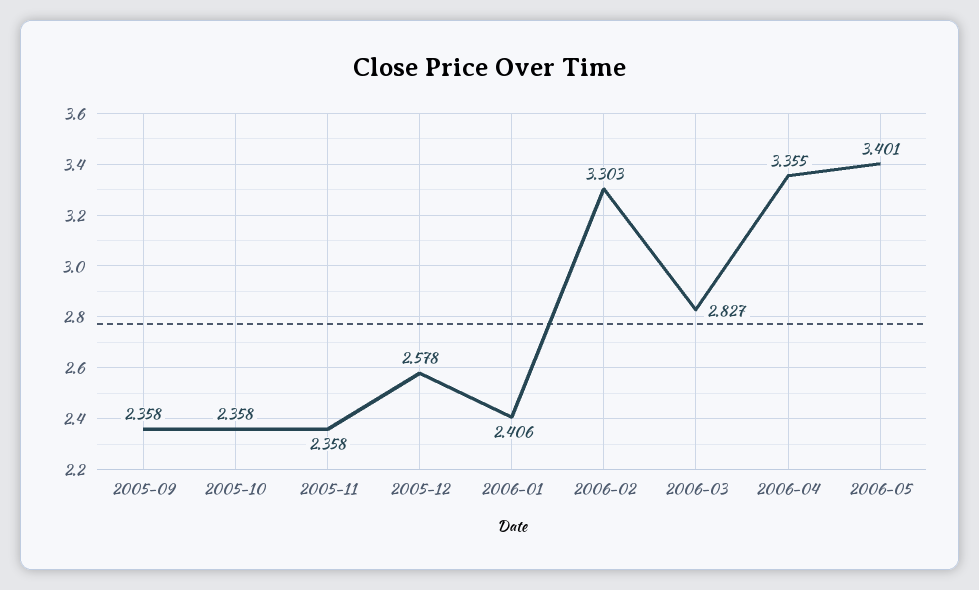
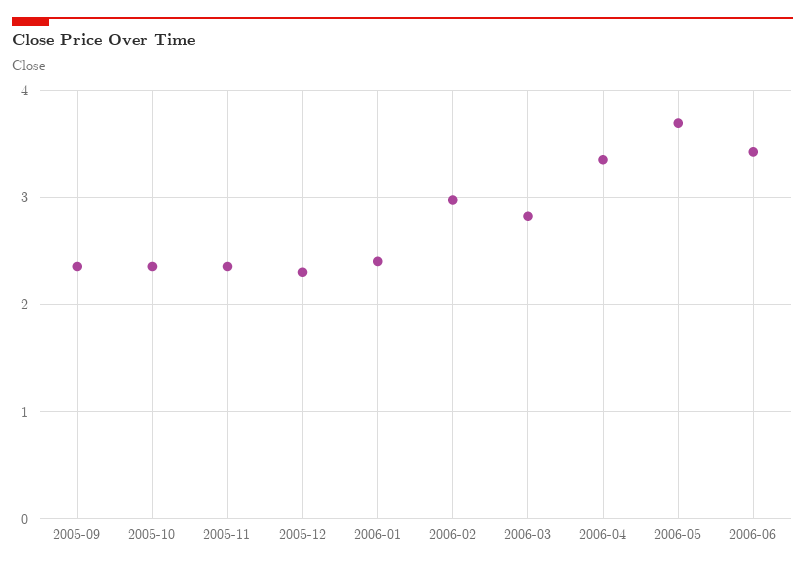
2005-12: 2.578 -> 2.3
2006-02: 3.303 -> 3
2006-05: 3.401 -> 3.7
2006-06: none -> 3.4

